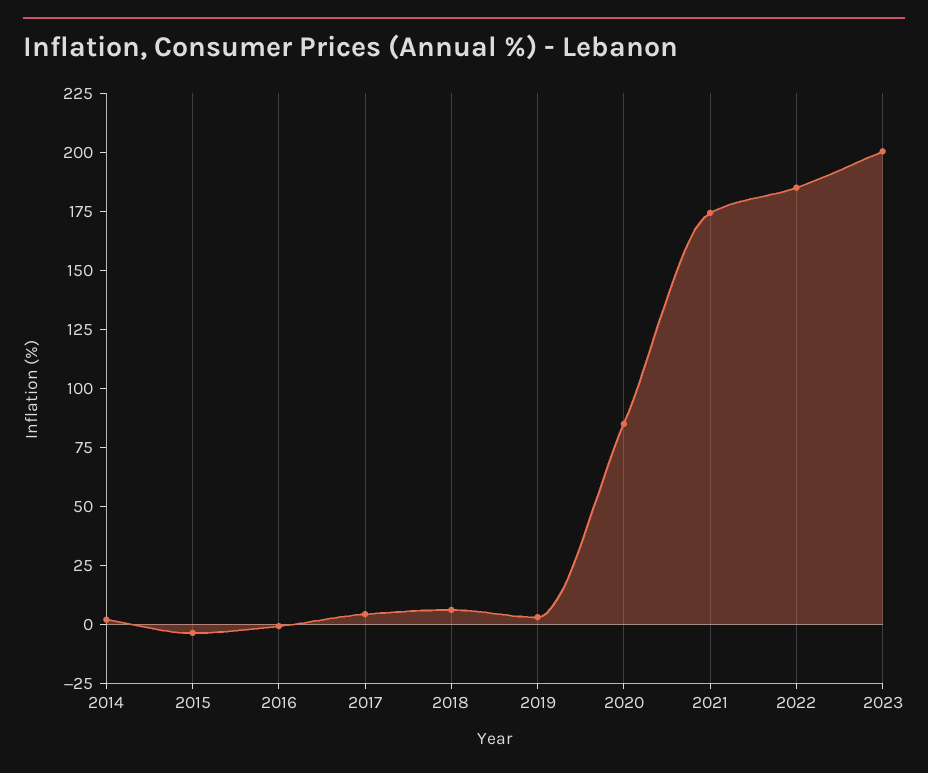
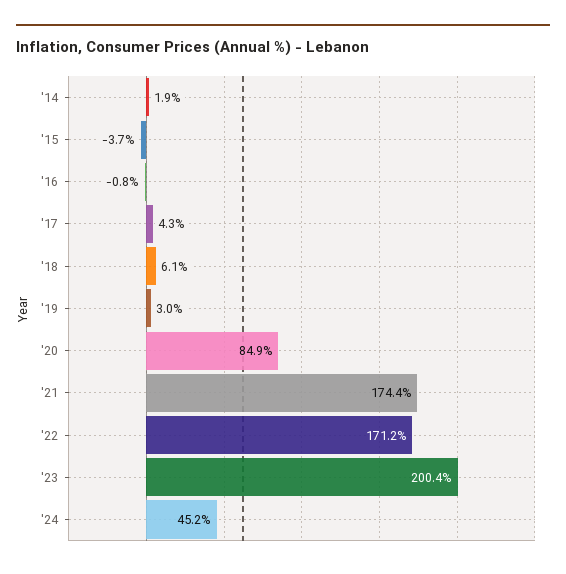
2022: 185 -> 171.2
'24: none -> 45.2

